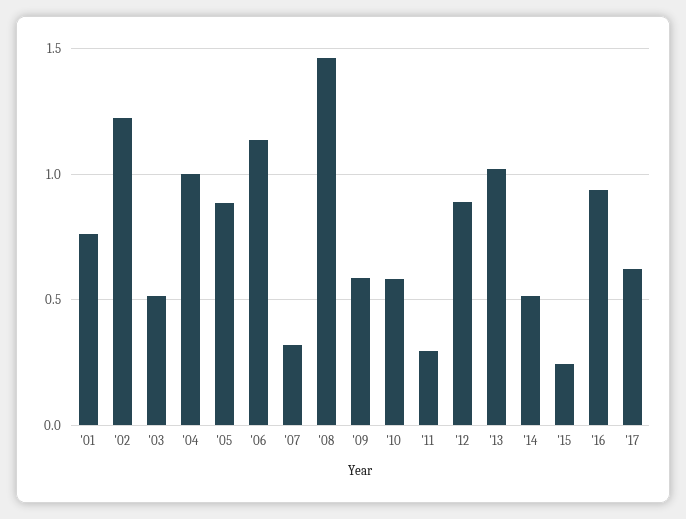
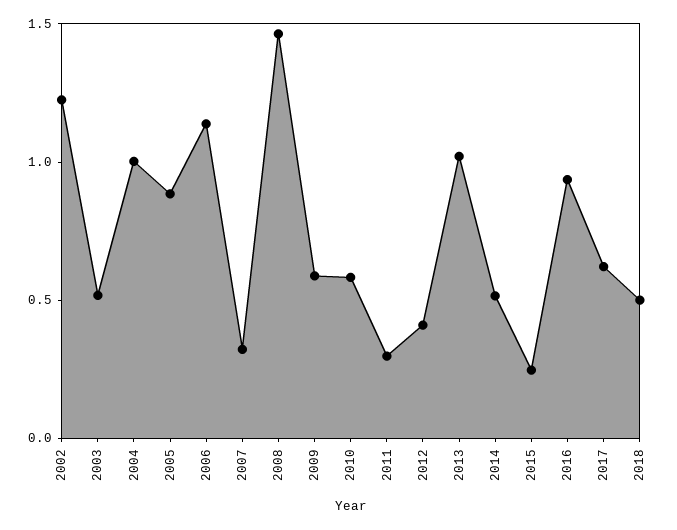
'01: 0.75 -> none
'12: 0.9 -> 0.4
2018: none -> 0.5

